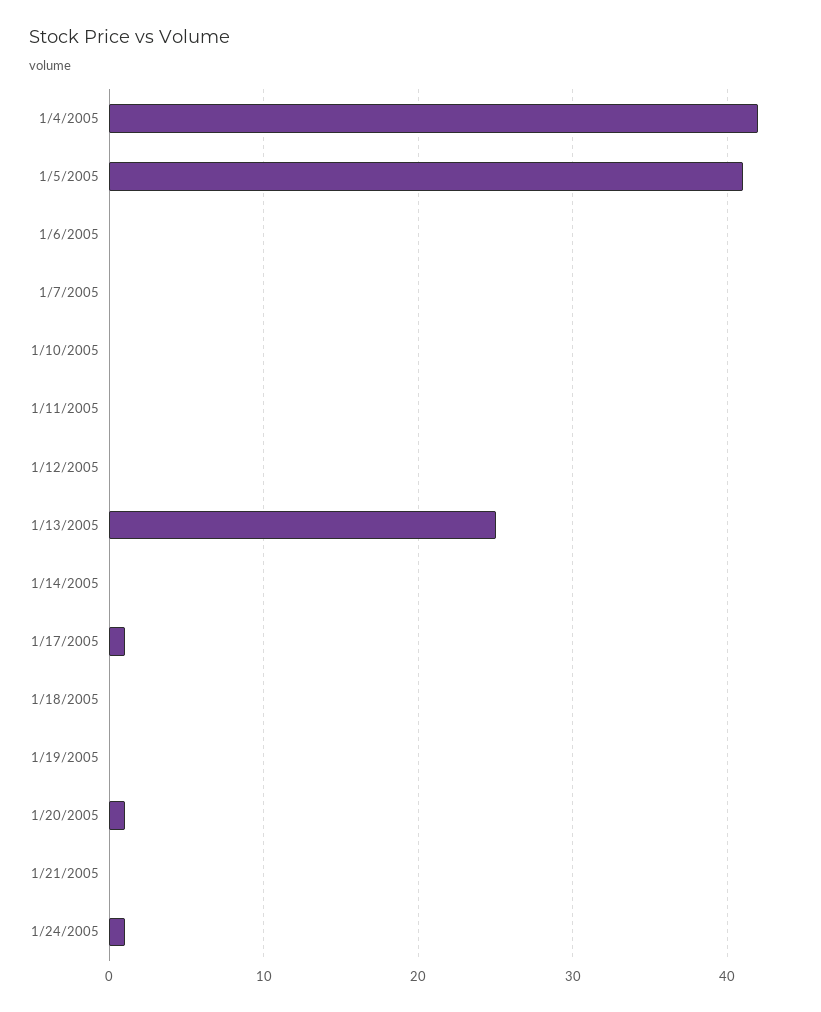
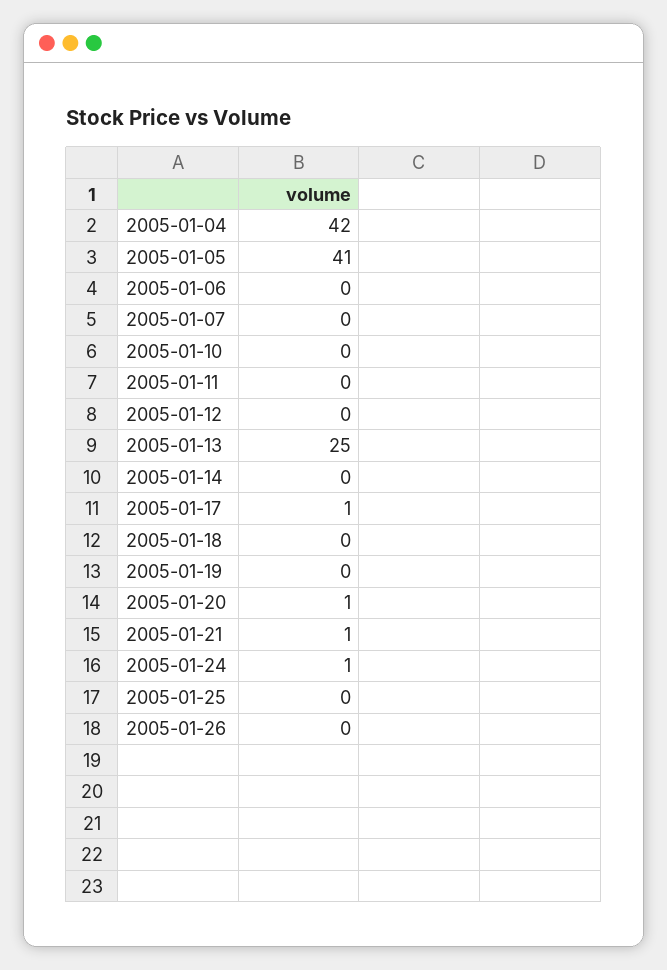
1/21/2005: 0 -> 1
2005-01-25: none -> 0
2005-01-26: none -> 0

